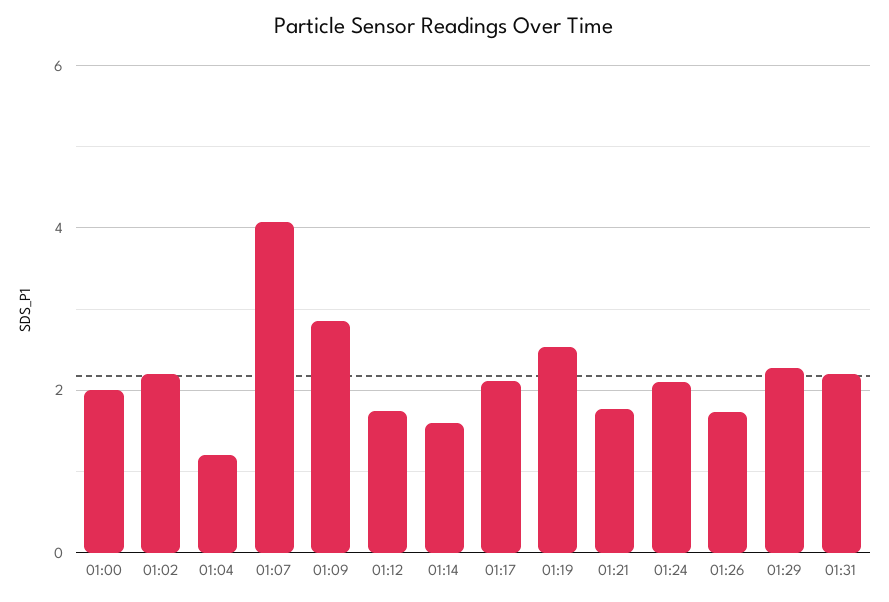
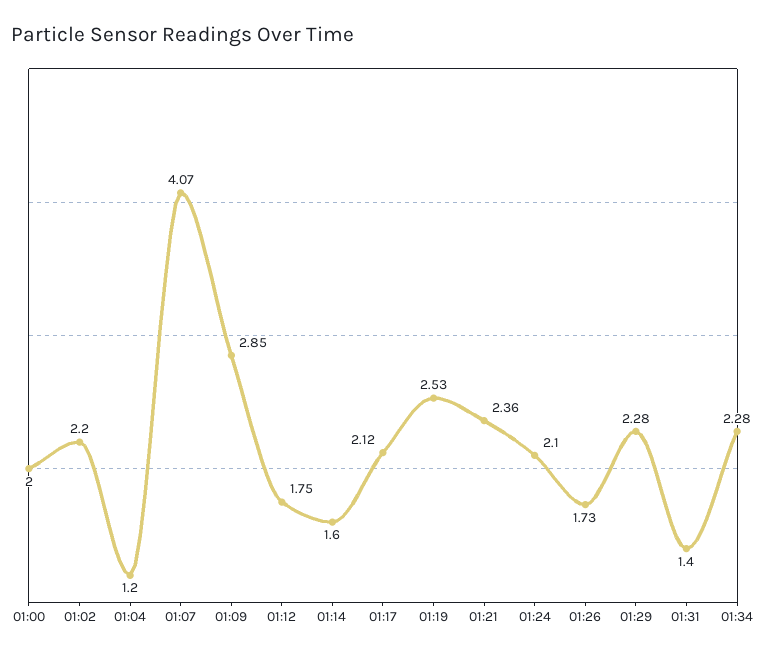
01:21: 1.8 -> 2.36
01:31: 2.2 -> 1.4
01:34: none -> 2.28

